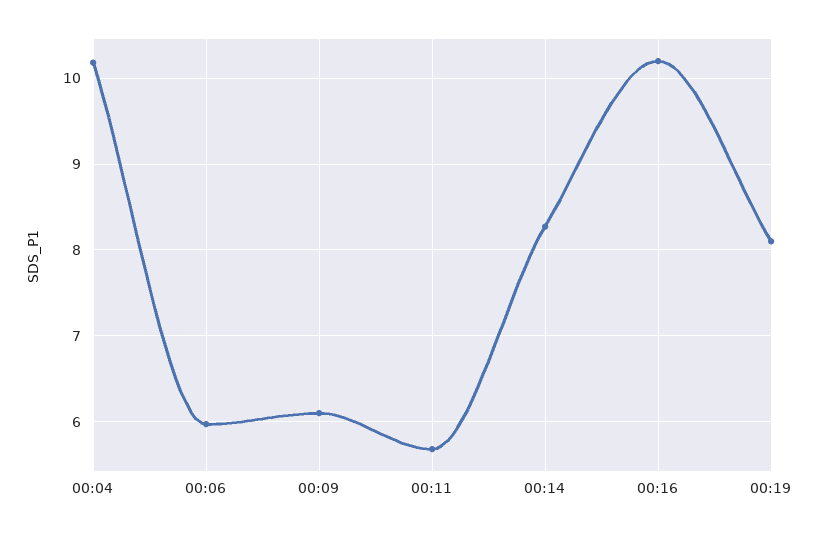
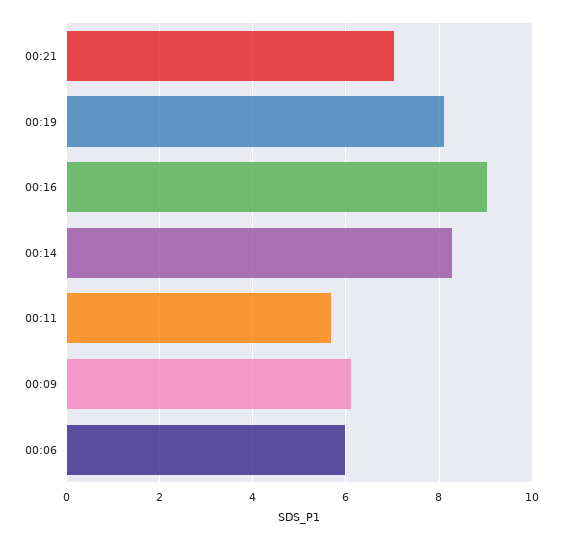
00:04: 10.2 -> none
00:16: 10.2 -> 9
00:21: none -> 7

